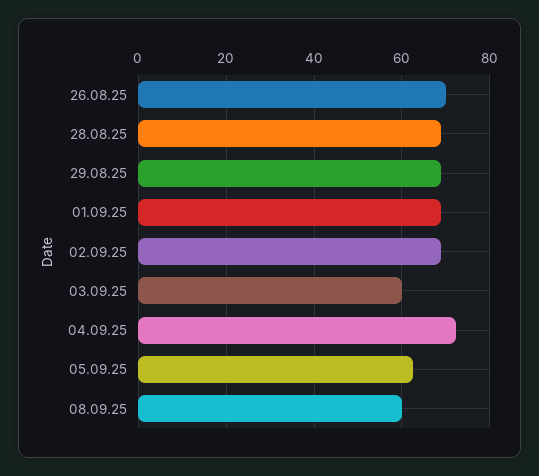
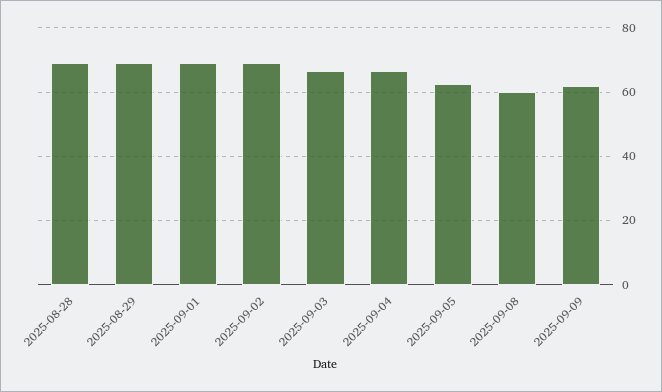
26.08.25: 70 -> none
03.09.25: 60 -> 66
04.09.25: 72 -> 66
2025-09-09: none -> 62

